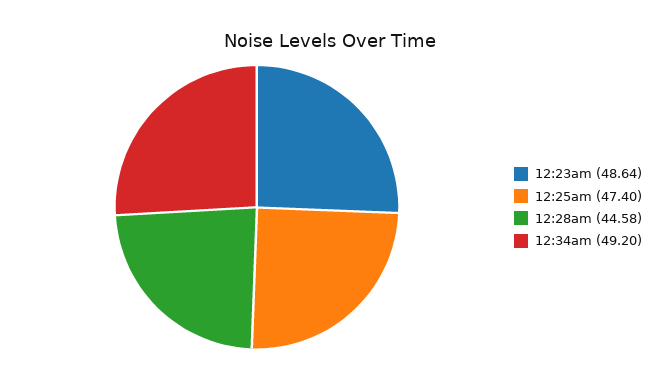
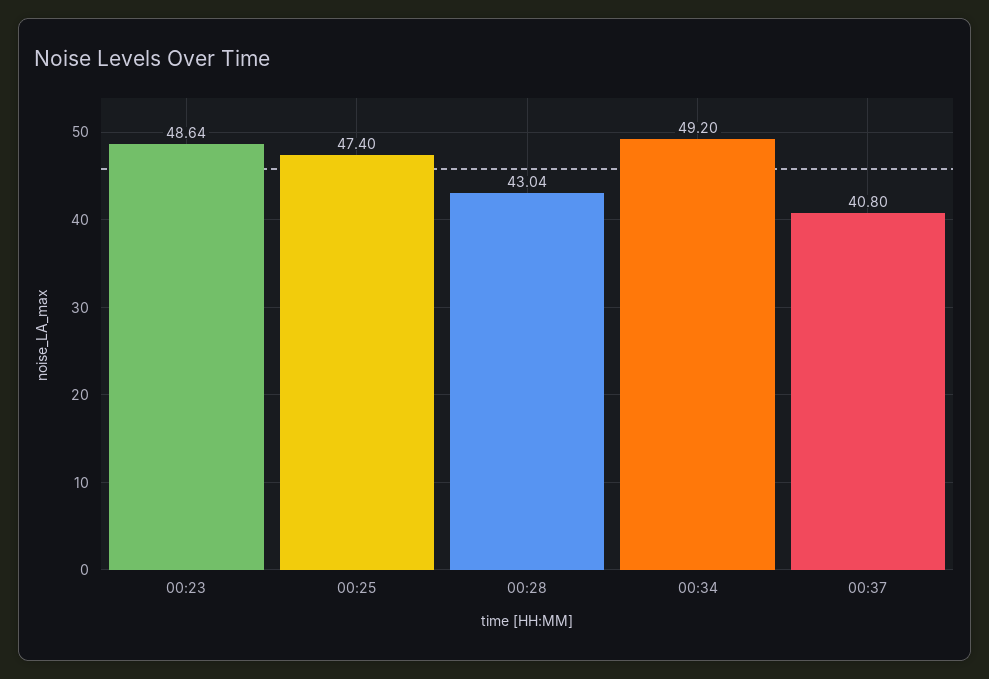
12:28am: 44.58 -> 43.04
00:37: none -> 40.8

